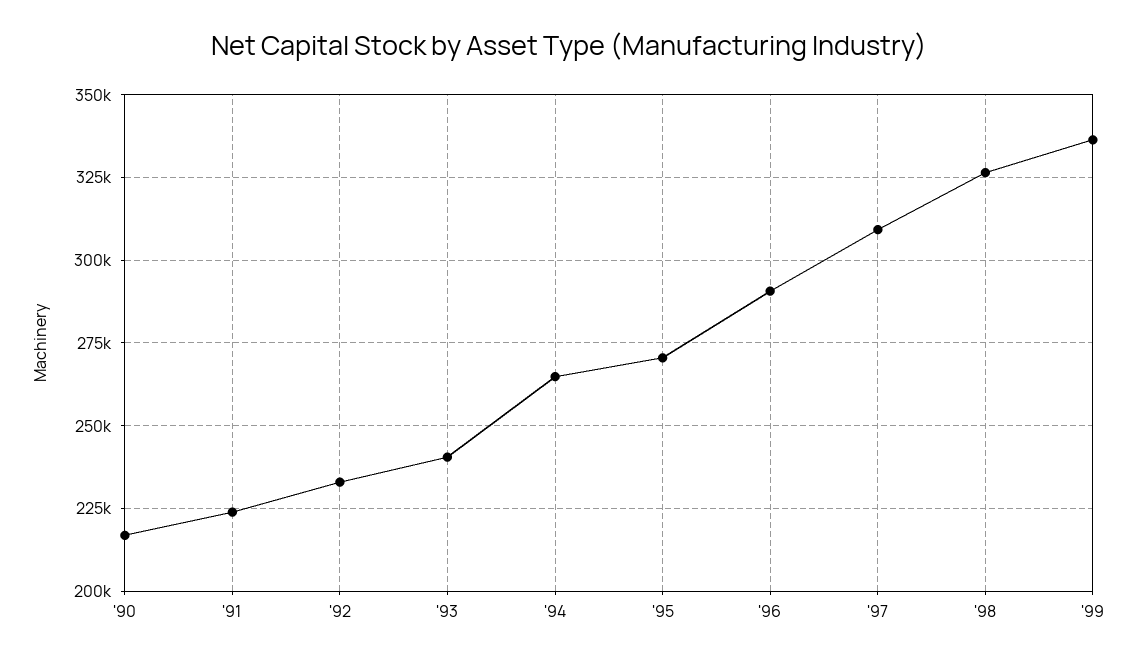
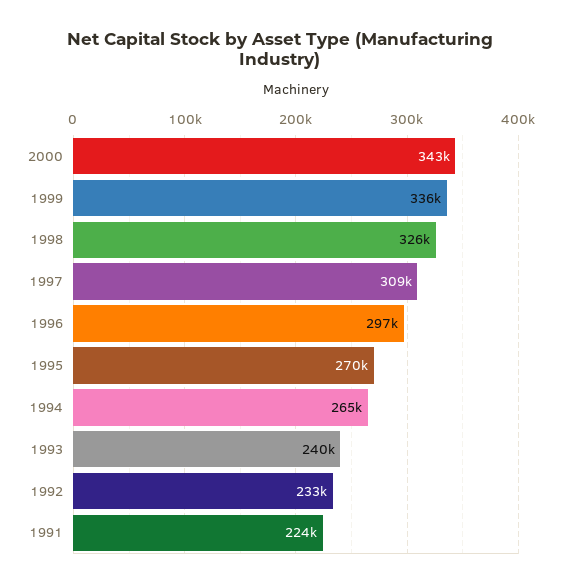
'90: 217500 -> none
'96: 290000 -> 297000
2000: none -> 343000

